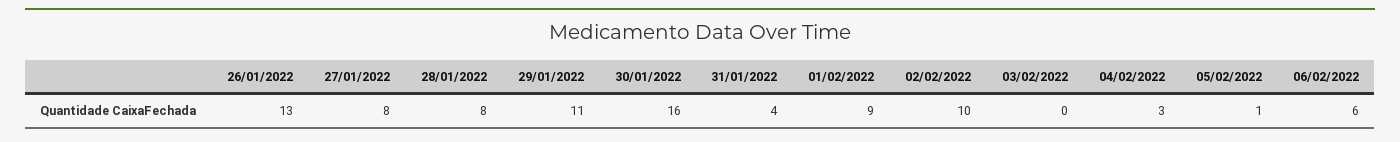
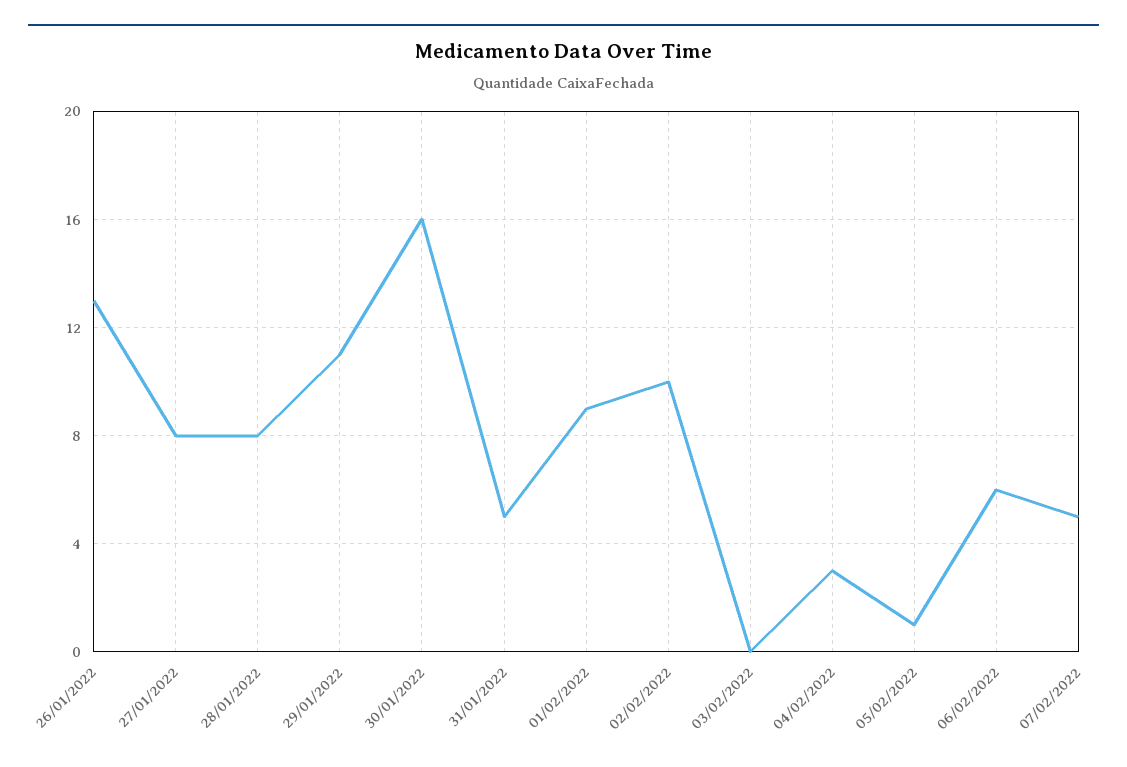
31/01/2022: 4 -> 5
07/02/2022: none -> 5

